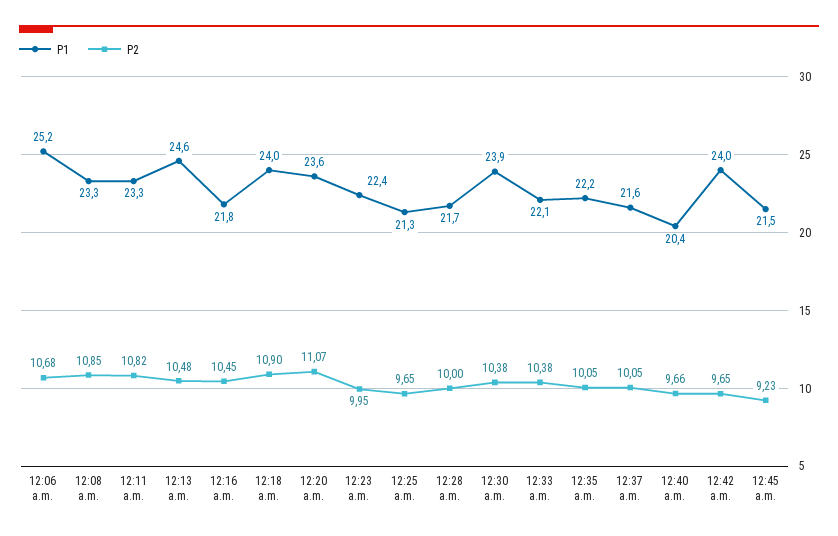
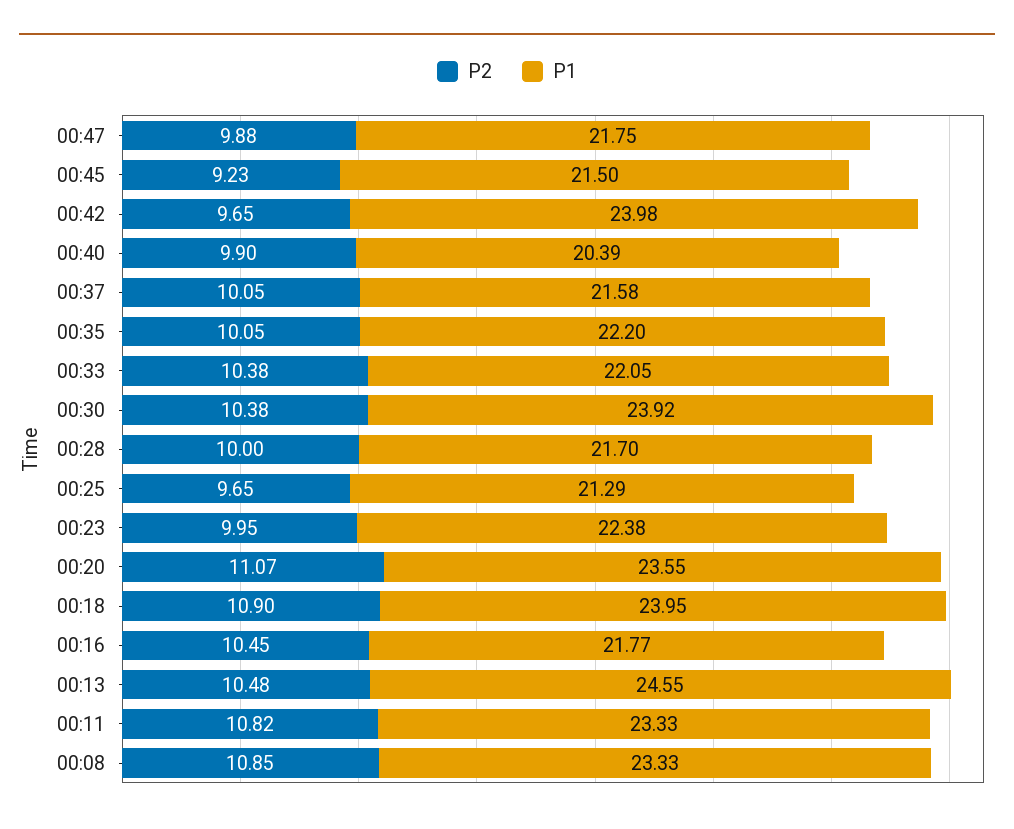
P1, 12:06 a.m.: 25.2 -> none
P2, 12:06 a.m.: 10.68 -> none
P2, 12:40 a.m.: 9.66 -> 9.9
P2, 00:47: none -> 9.88
P1, 00:47: none -> 21.75

